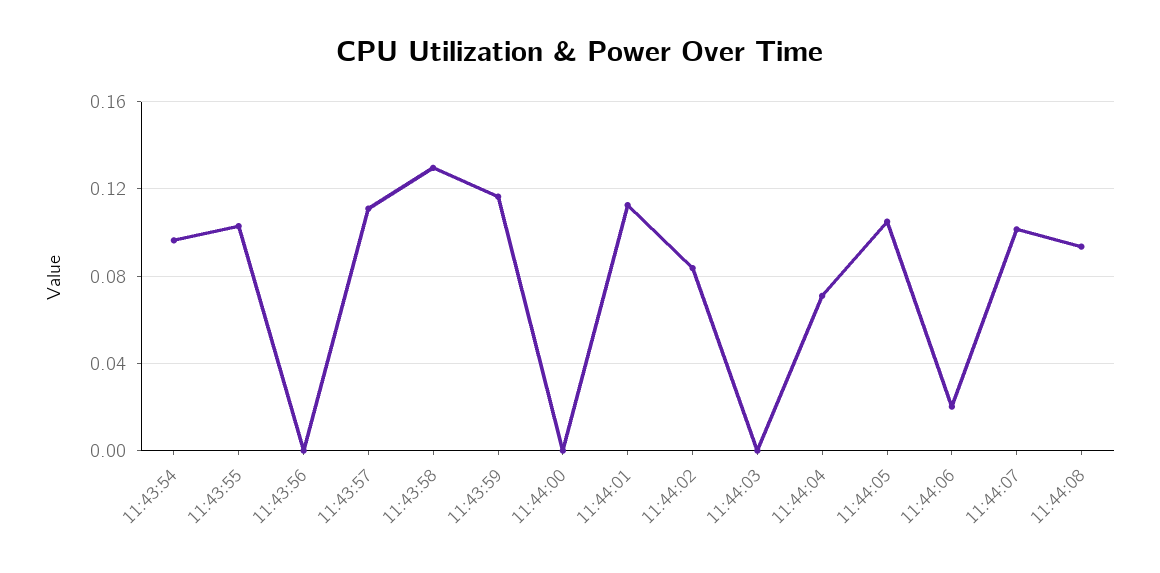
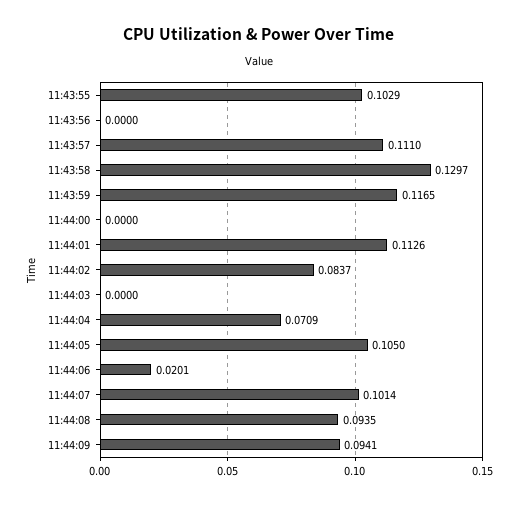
11:43:54: 0.095 -> none
11:44:09: none -> 0.0941

